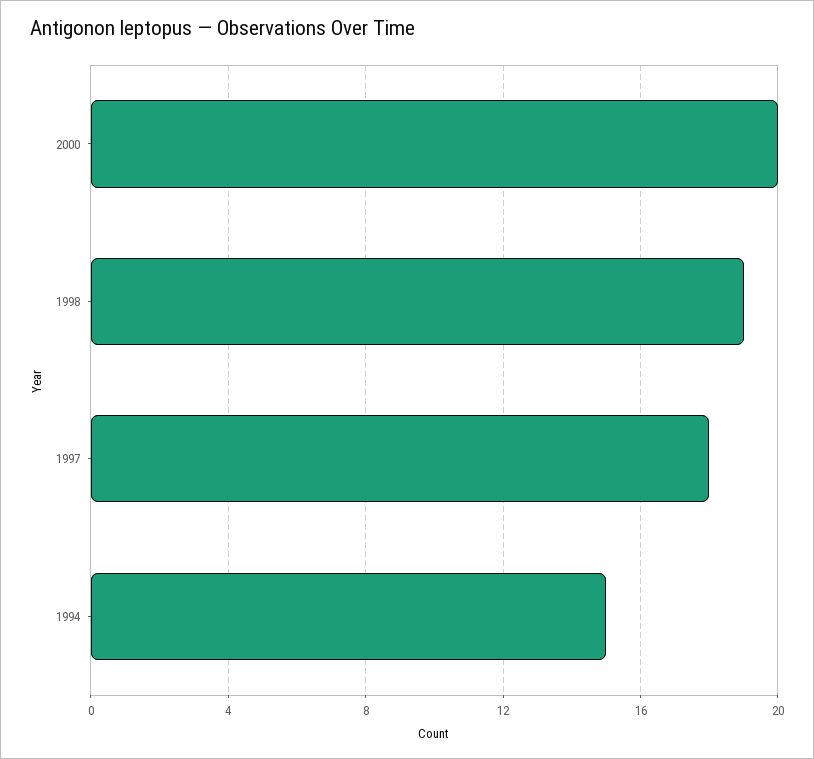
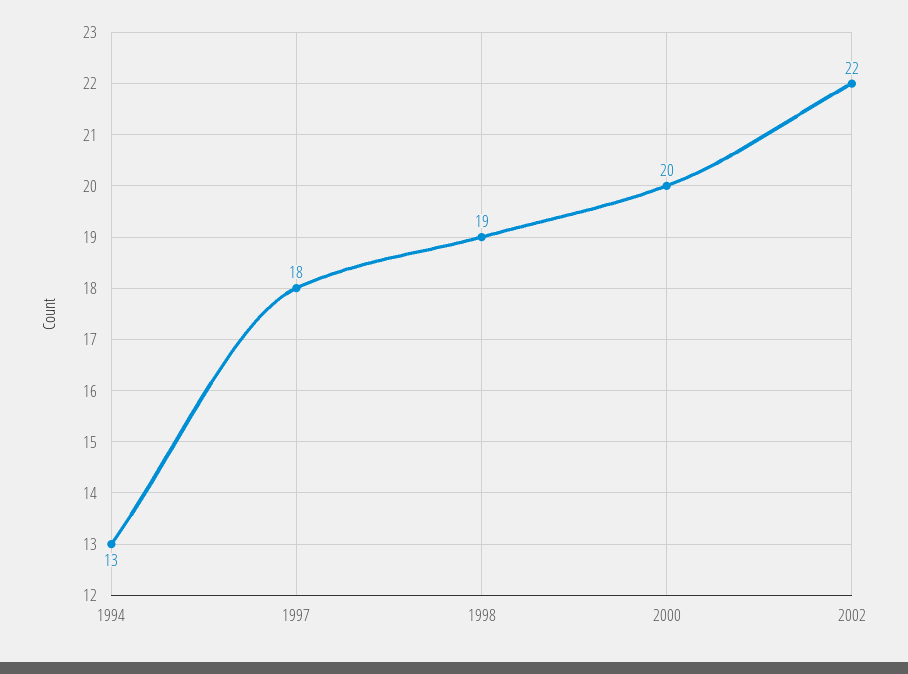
1994: 15 -> 13
2002: none -> 22

